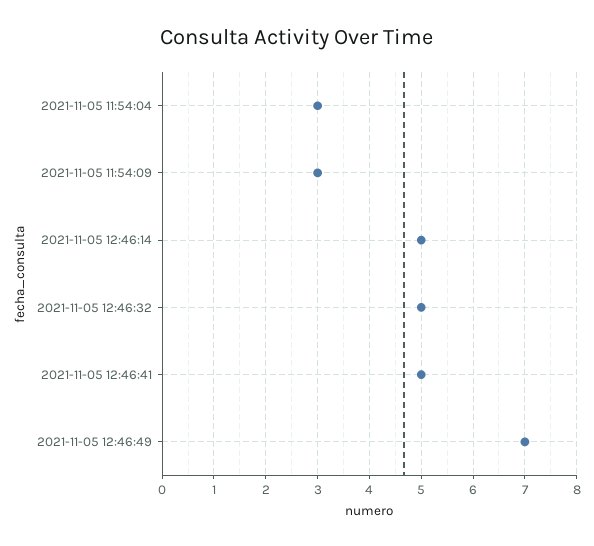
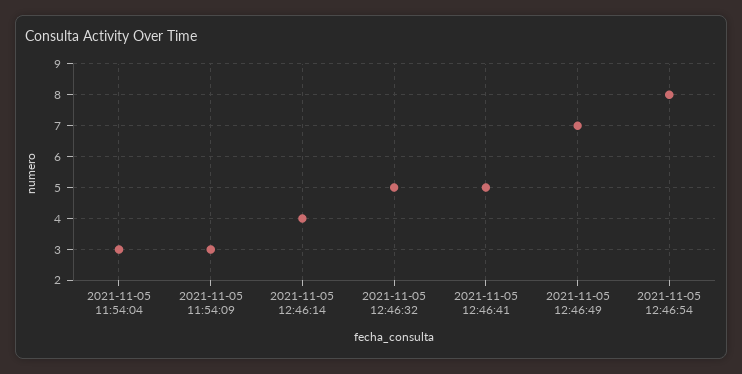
2021-11-05 12:46:14: 5 -> 4
2021-11-05 12:46:54: none -> 8

